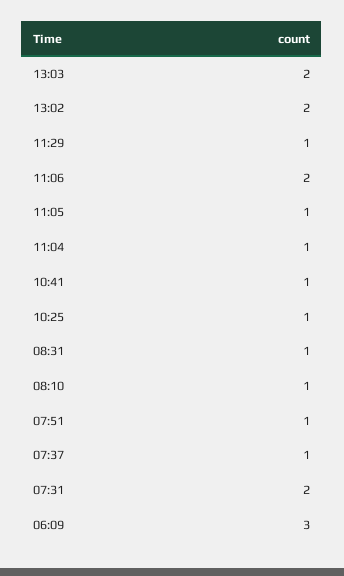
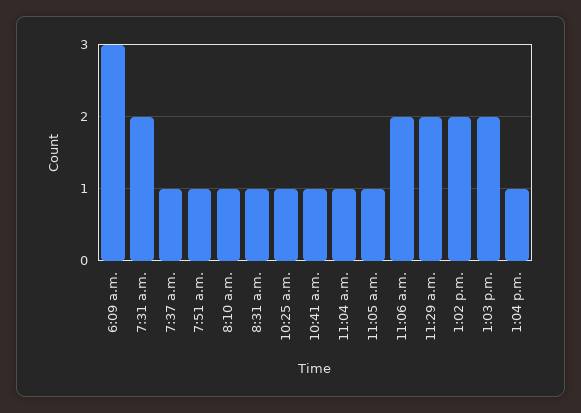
11:29: 1 -> 2
1:04 p.m.: none -> 1

